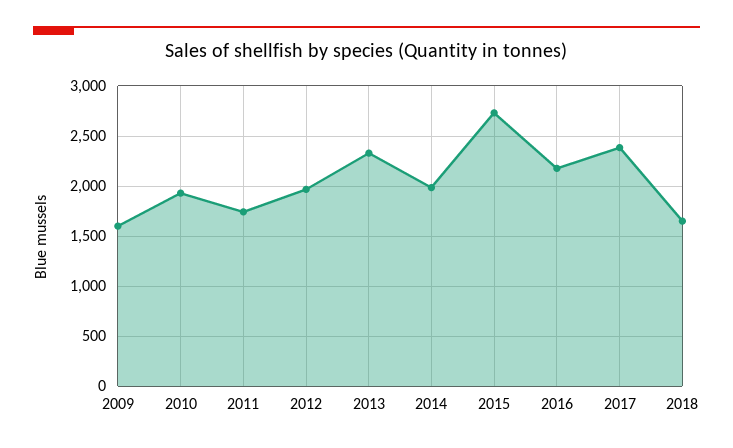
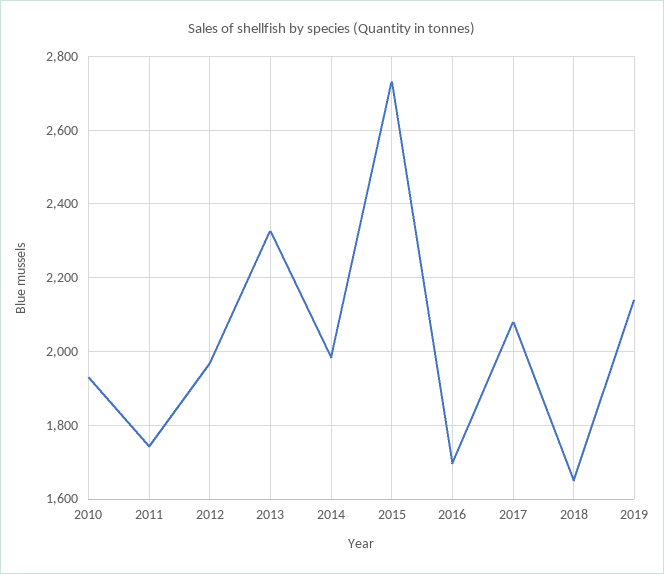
2009: 1600 -> none
2016: 2200 -> 1700
2017: 2400 -> 2080
2019: none -> 2140

